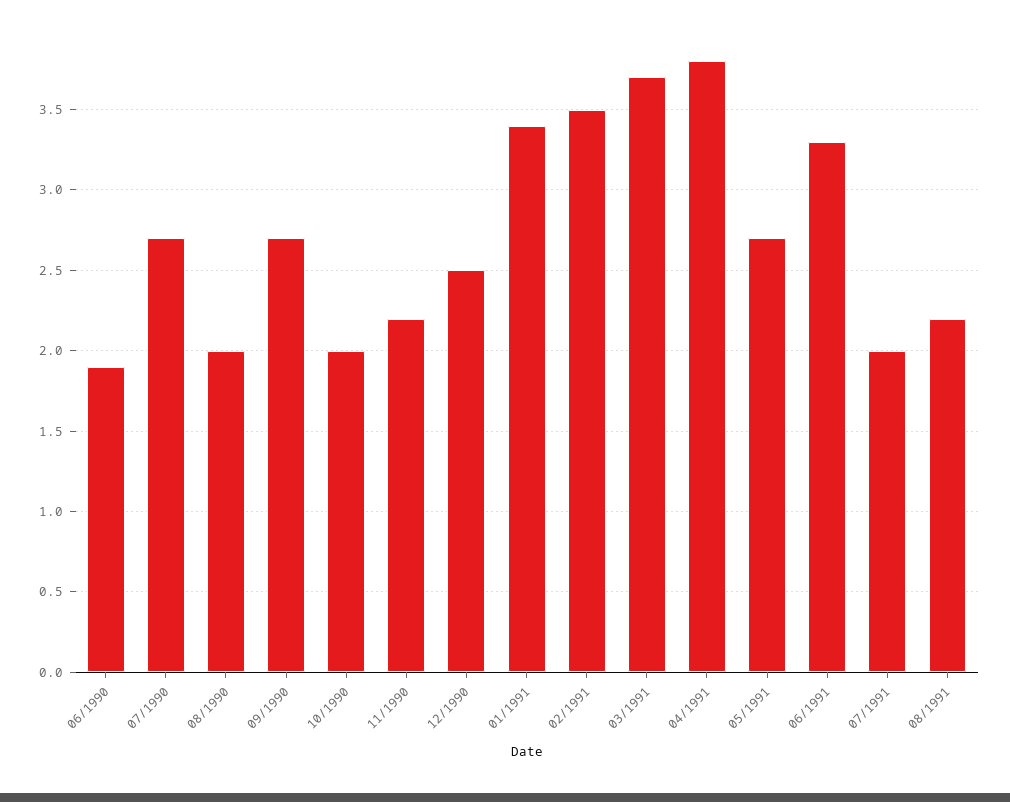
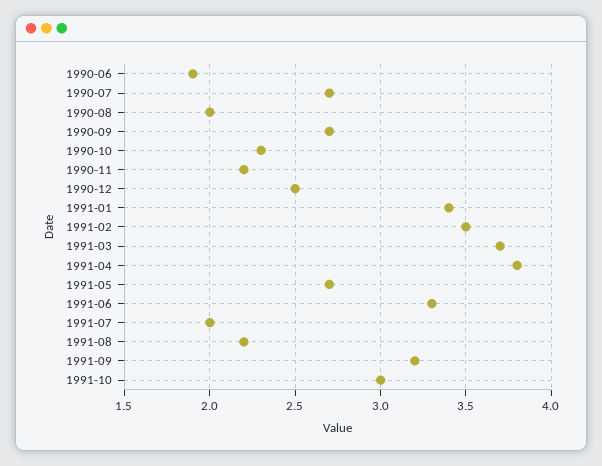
10/1990: 2 -> 2.3
1991-09: none -> 3.2
1991-10: none -> 3

